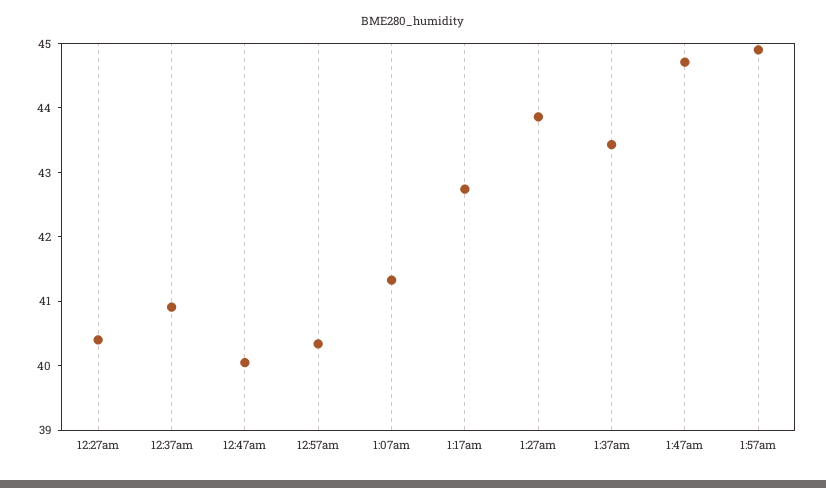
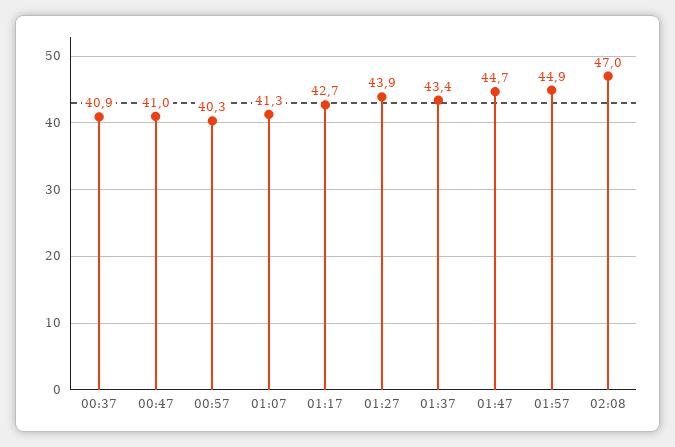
12:27am: 40.4 -> none
12:47am: 40 -> 41
02:08: none -> 47

